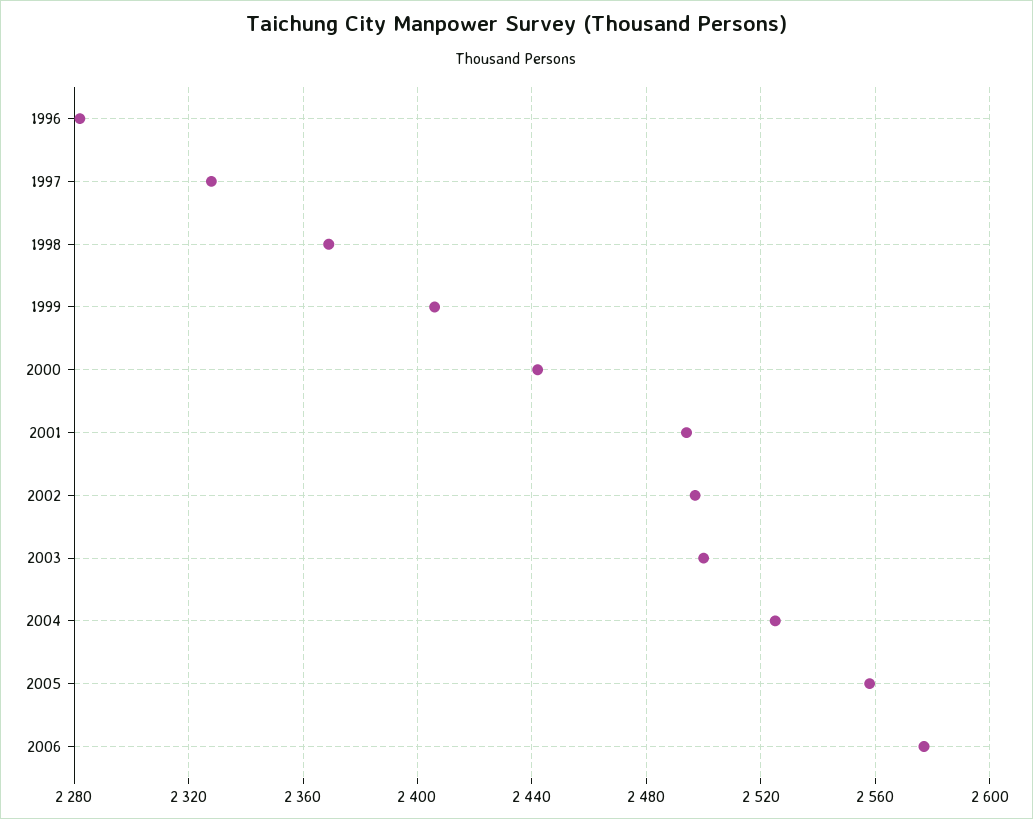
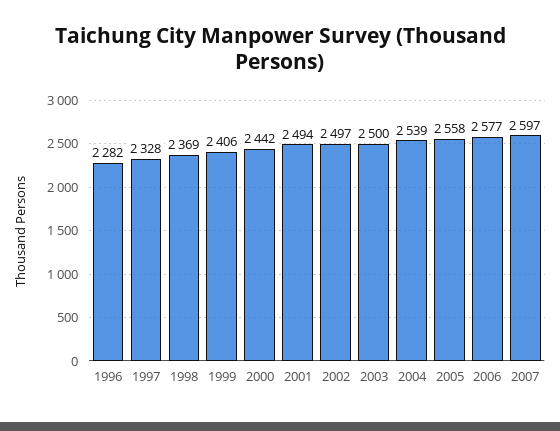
2004: 2525 -> 2539
2007: none -> 2597

